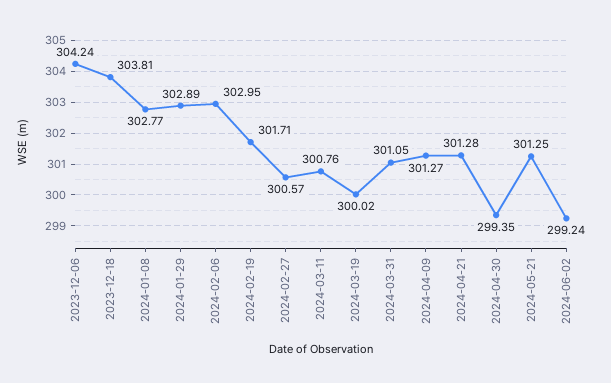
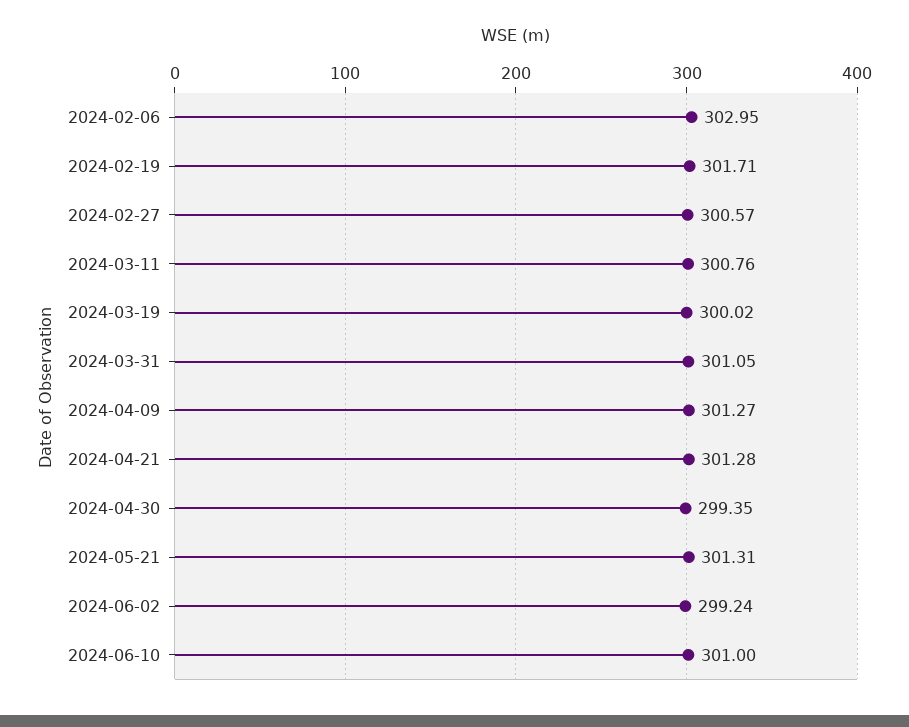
2023-12-06: 304.24 -> none
2023-12-18: 303.81 -> none
2024-01-08: 302.77 -> none
2024-01-29: 302.89 -> none
2024-05-21: 301.25 -> 301.31
2024-06-10: none -> 301

